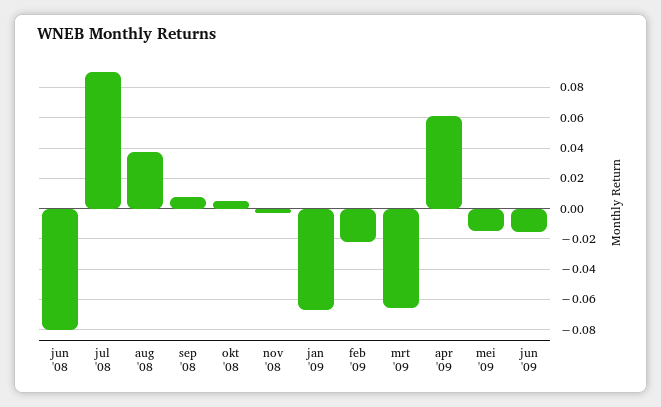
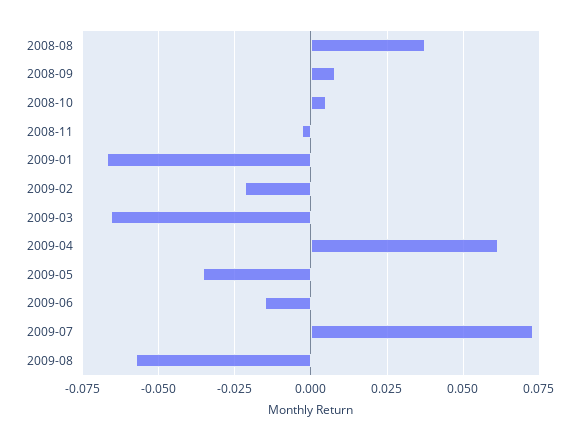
jun '08: -0.08 -> none
jul '08: 0.09 -> none
mei '09: -0.015 -> -0.035
2009-07: none -> 0.0725
2009-08: none -> -0.0575

